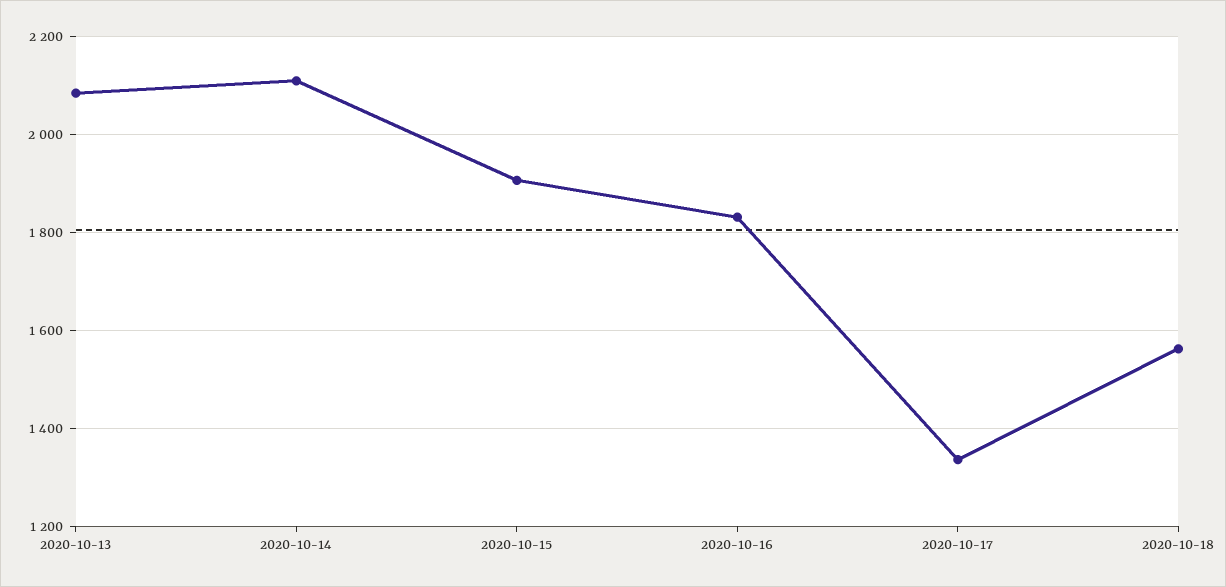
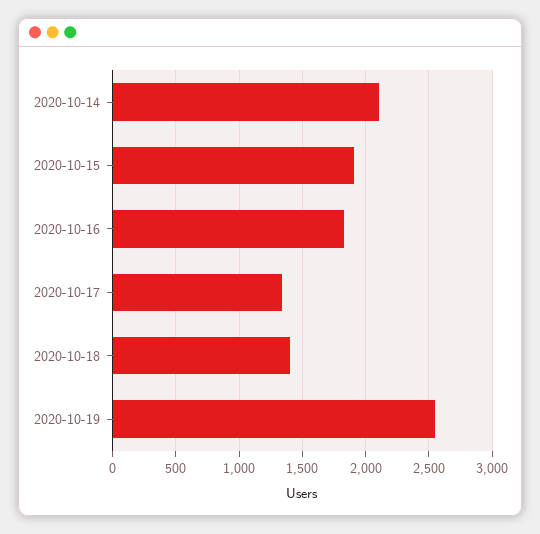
2020-10-13: 2080 -> none
2020-10-18: 1560 -> 1400
2020-10-19: none -> 2550

